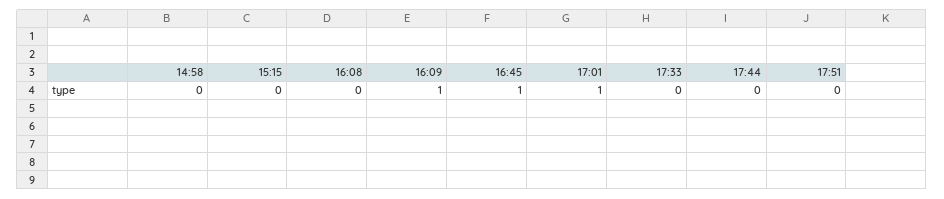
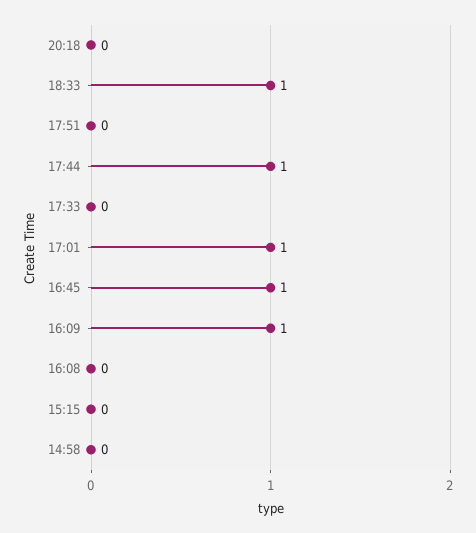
17:44: 0 -> 1
20:18: none -> 0
18:33: none -> 1

